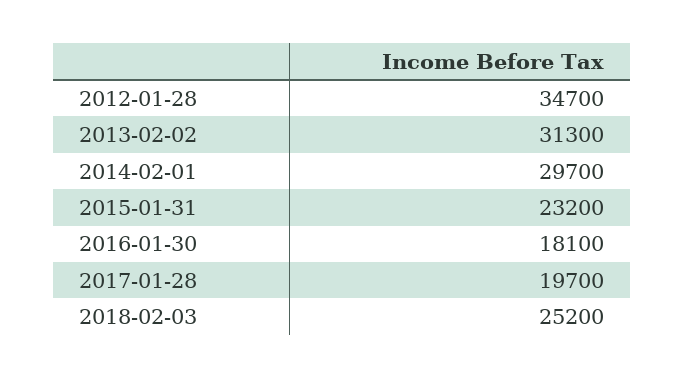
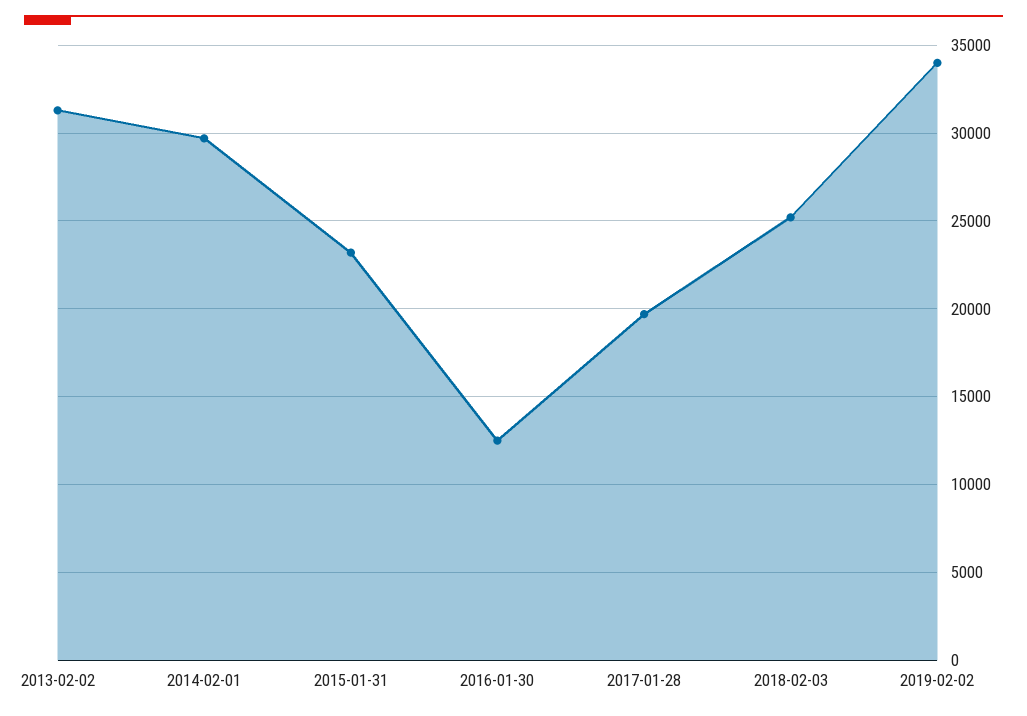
2012-01-28: 34700 -> none
2016-01-30: 18100 -> 12500
2019-02-02: none -> 34000

